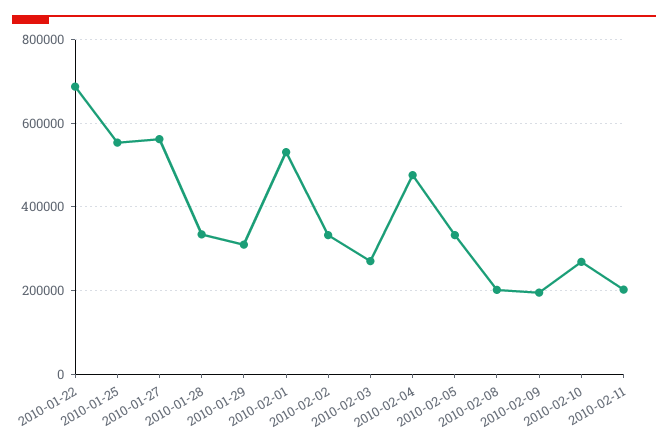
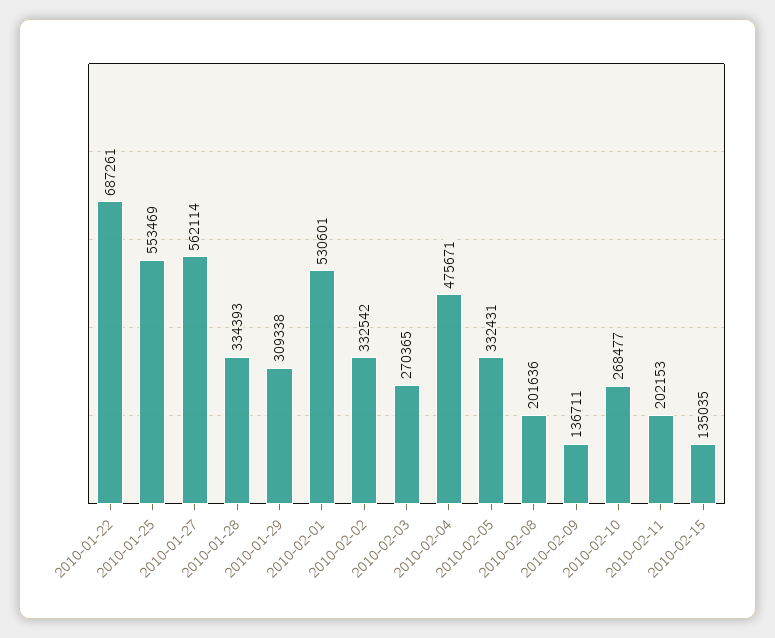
2010-02-09: 200000 -> 136711
2010-02-15: none -> 135035

